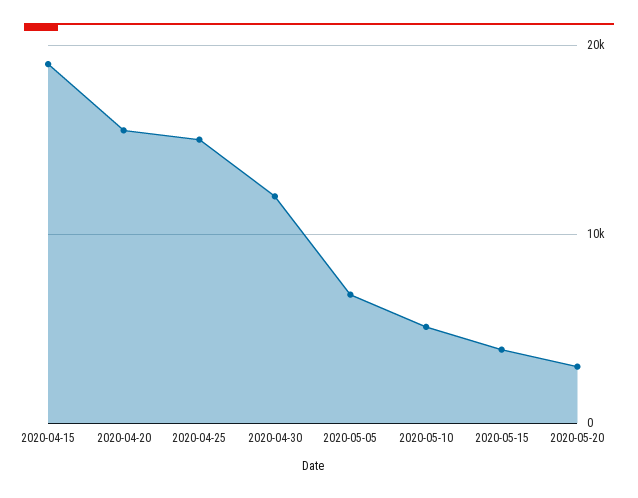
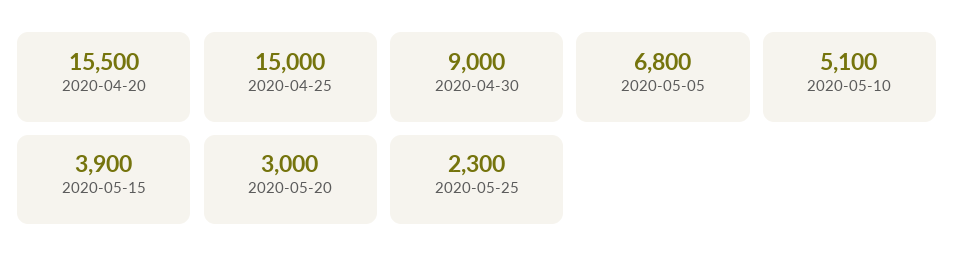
2020-04-15: 19000 -> none
2020-04-30: 12000 -> 9000
2020-05-25: none -> 2300

